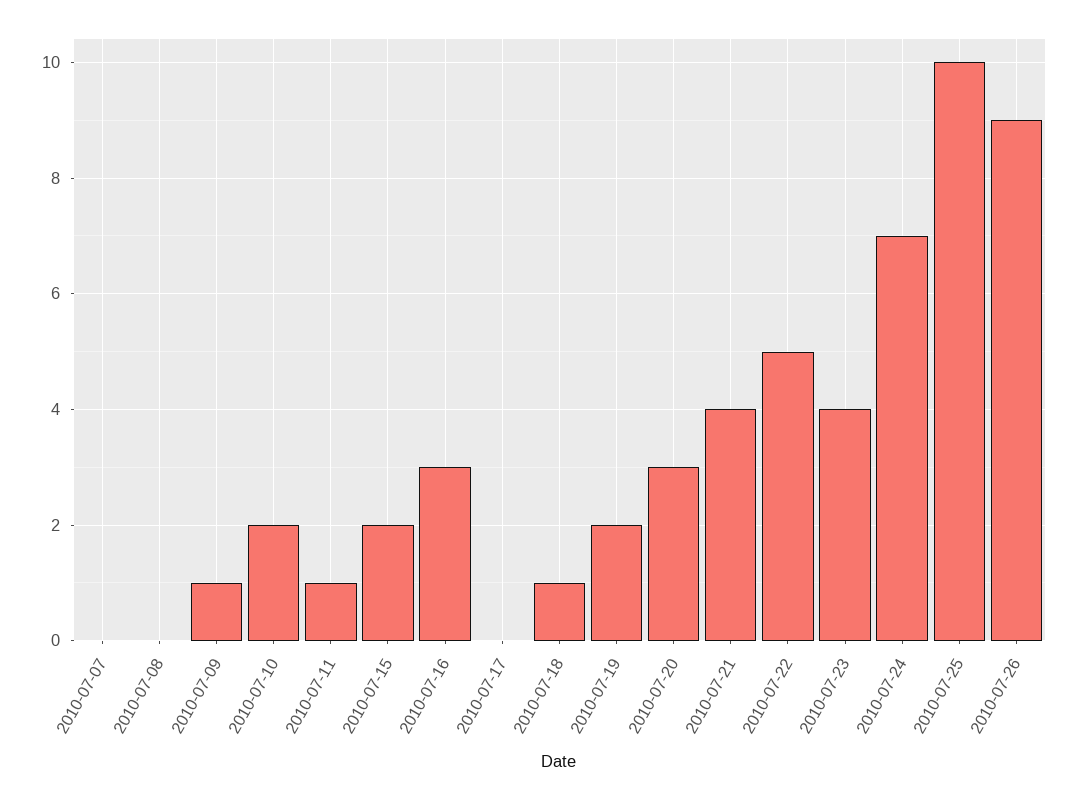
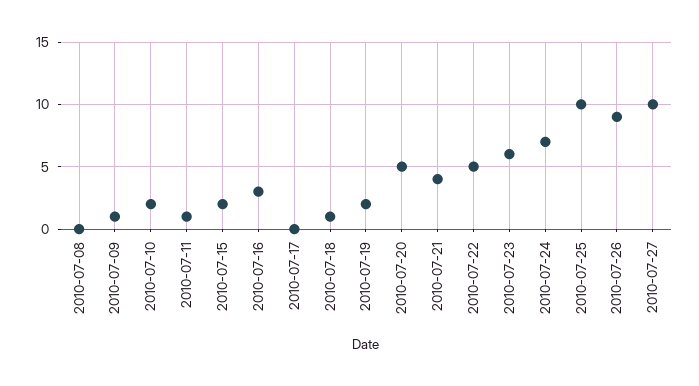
2010-07-07: 0 -> none
2010-07-20: 3 -> 5
2010-07-23: 4 -> 6
2010-07-27: none -> 10

